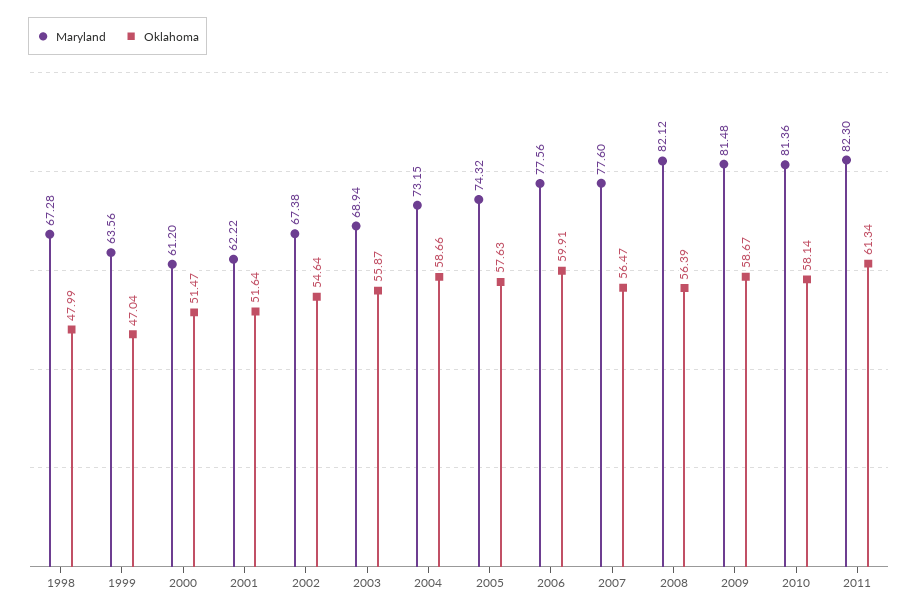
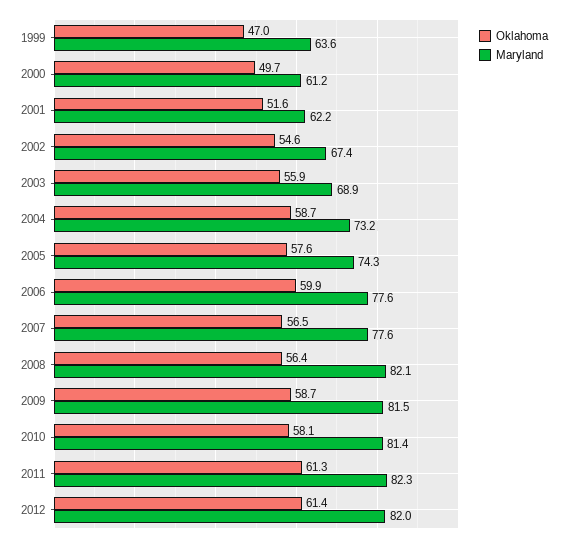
Maryland, 1998: 67.28 -> none
Oklahoma, 1998: 47.99 -> none
Oklahoma, 2000: 51.47 -> 49.7
Oklahoma, 2012: none -> 61.4
Maryland, 2012: none -> 82

